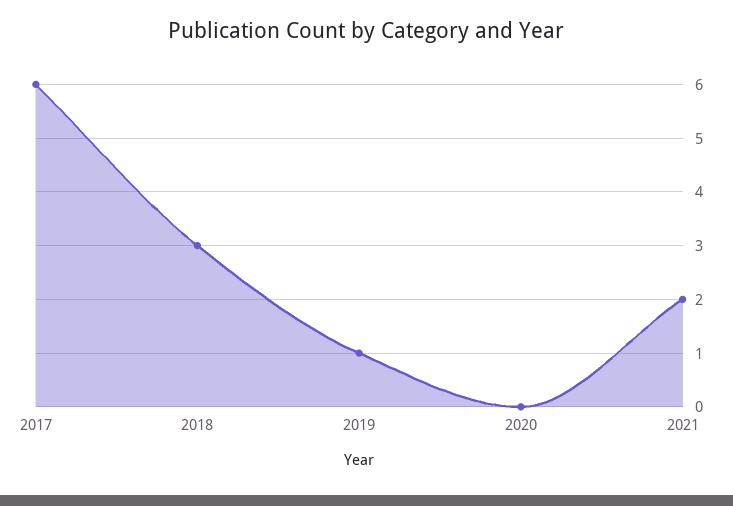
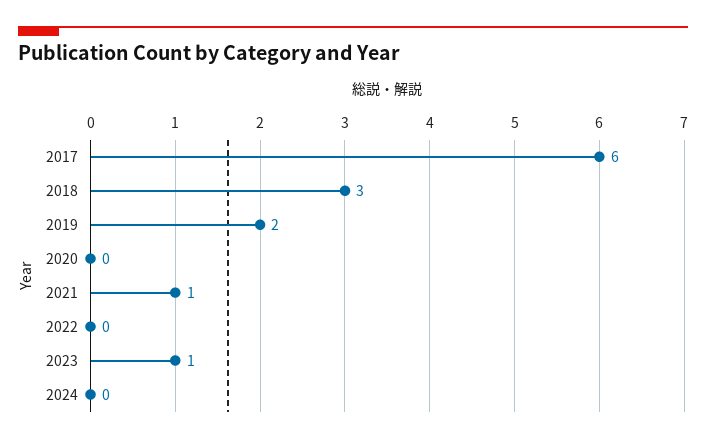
2019: 1 -> 2
2021: 2 -> 1
2022: none -> 0
2023: none -> 1
2024: none -> 0

